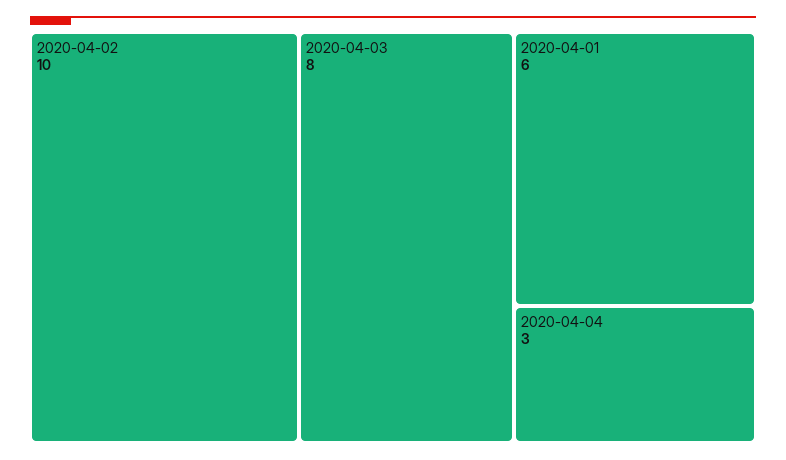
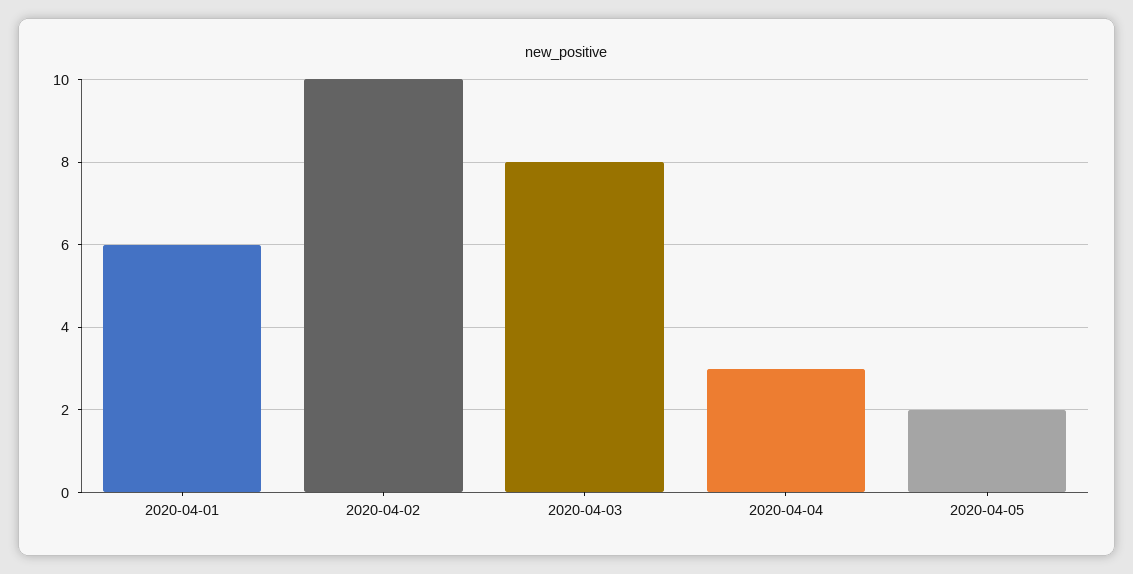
2020-04-05: none -> 2

